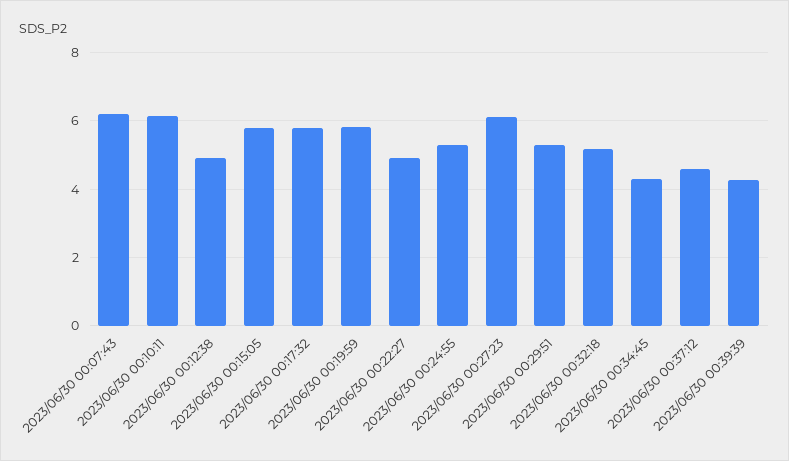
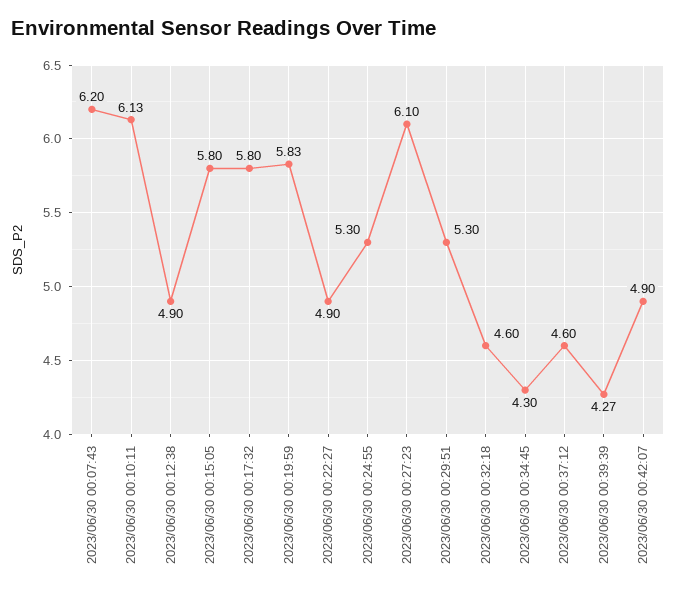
2023/06/30 00:32:18: 5.2 -> 4.6
2023/06/30 00:42:07: none -> 4.9

